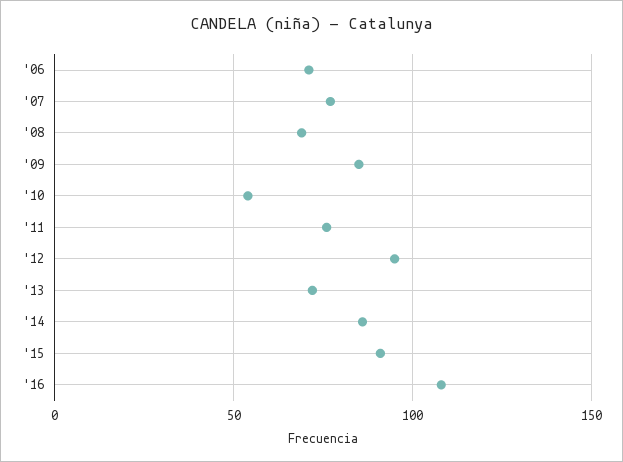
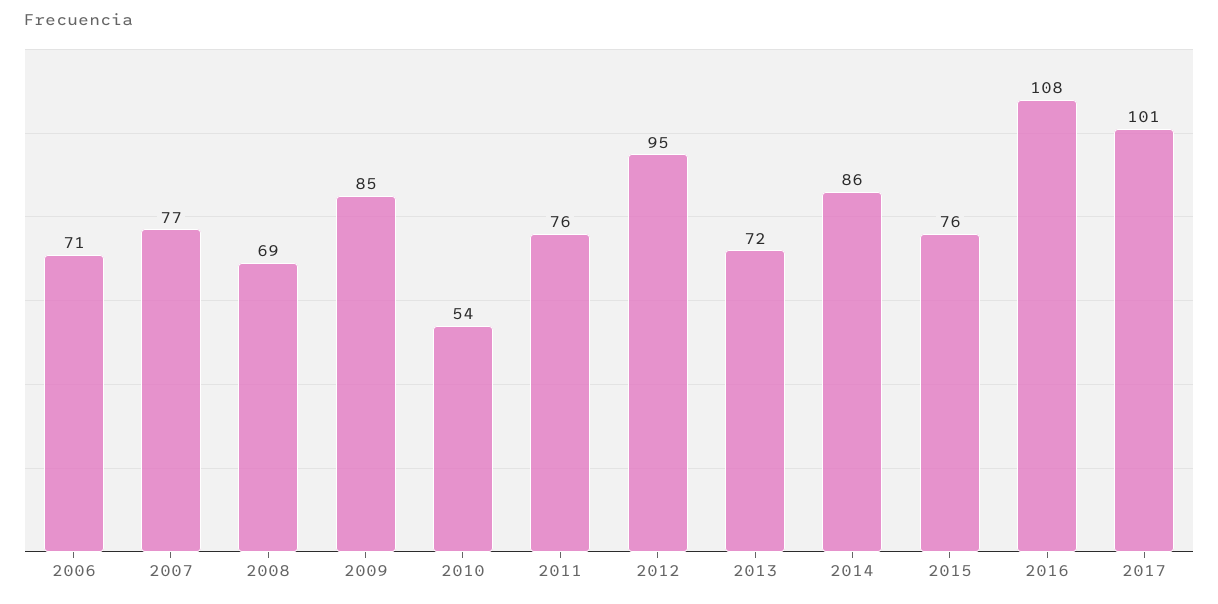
'15: 90 -> 76
2017: none -> 101

